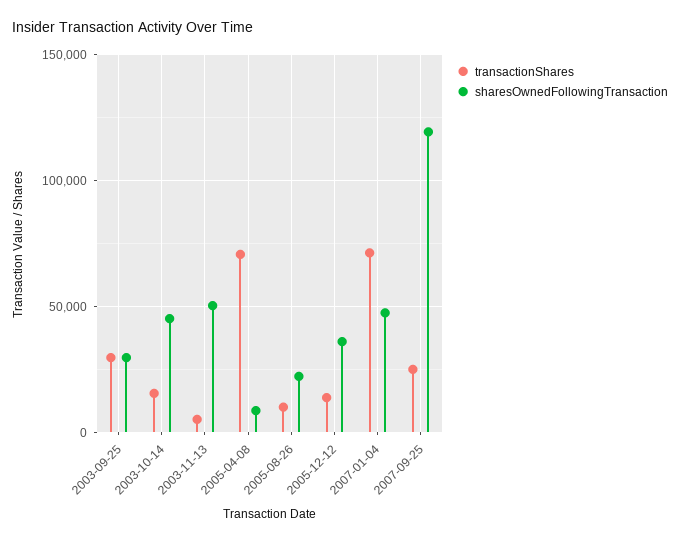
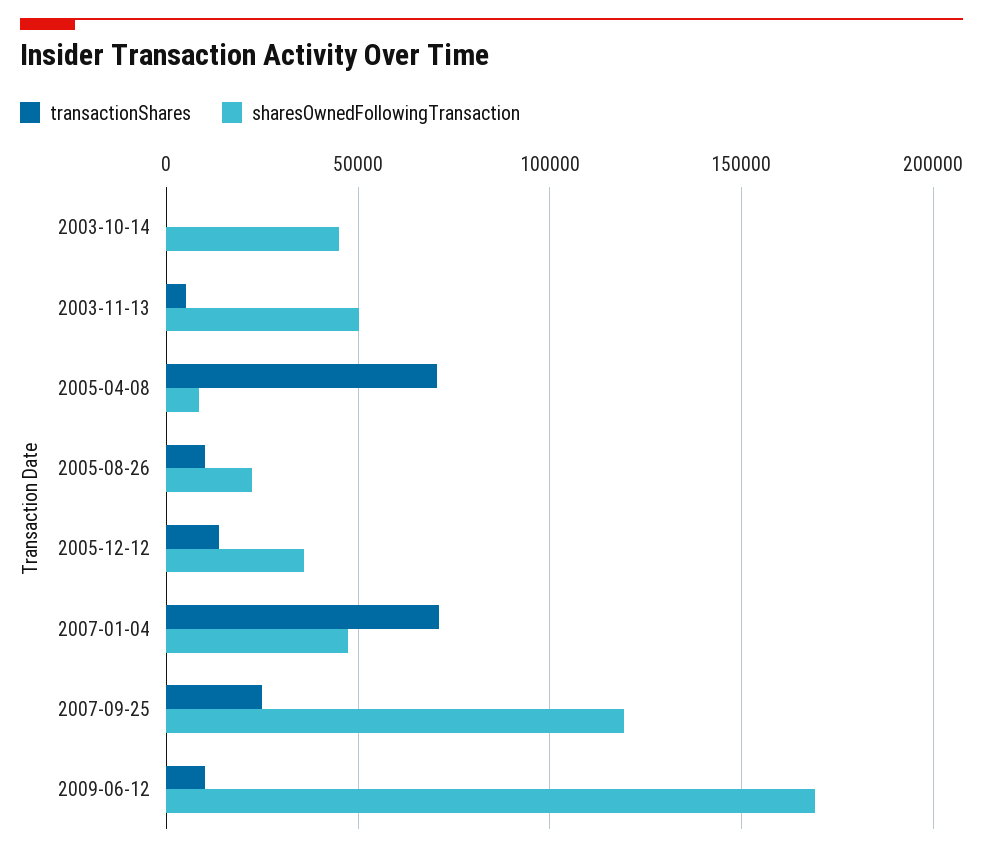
transactionShares, 2003-09-25: 30000 -> none
sharesOwnedFollowingTransaction, 2003-09-25: 30000 -> none
transactionShares, 2003-10-14: 15000 -> 0
transactionShares, 2009-06-12: none -> 10000
sharesOwnedFollowingTransaction, 2009-06-12: none -> 170000

